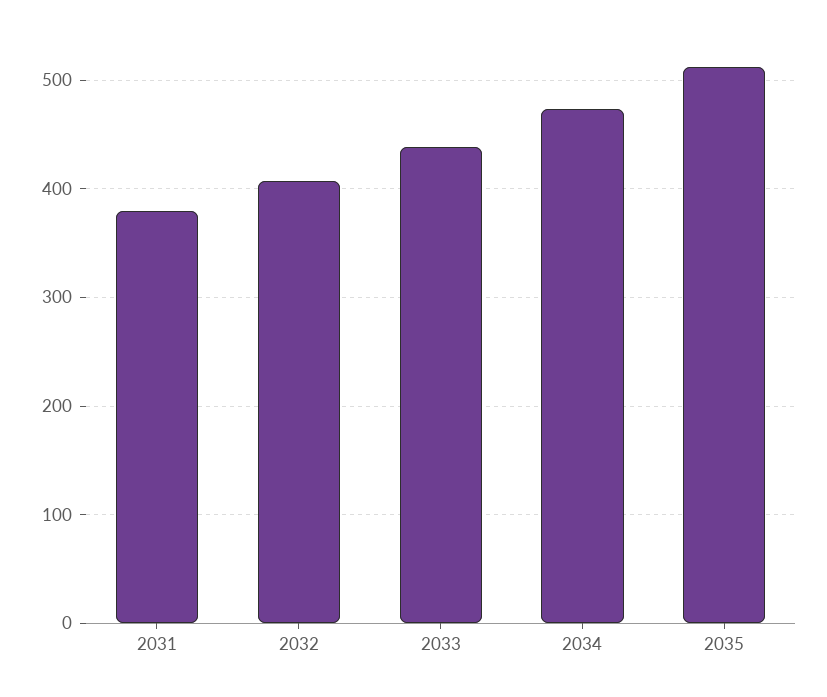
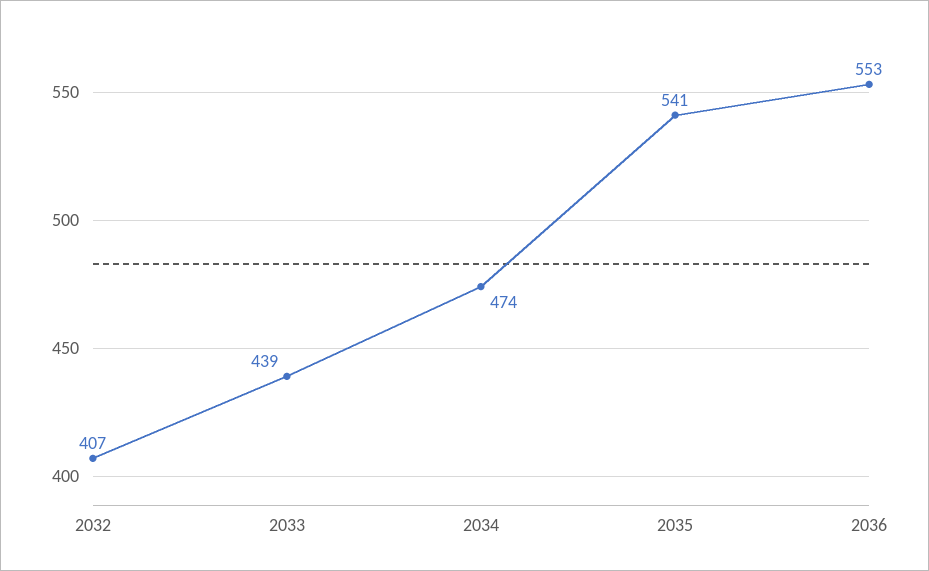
2031: 380 -> none
2035: 510 -> 541
2036: none -> 553

